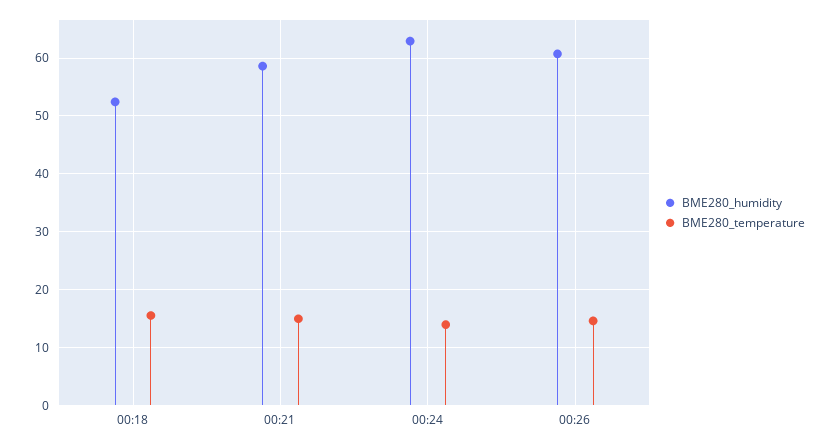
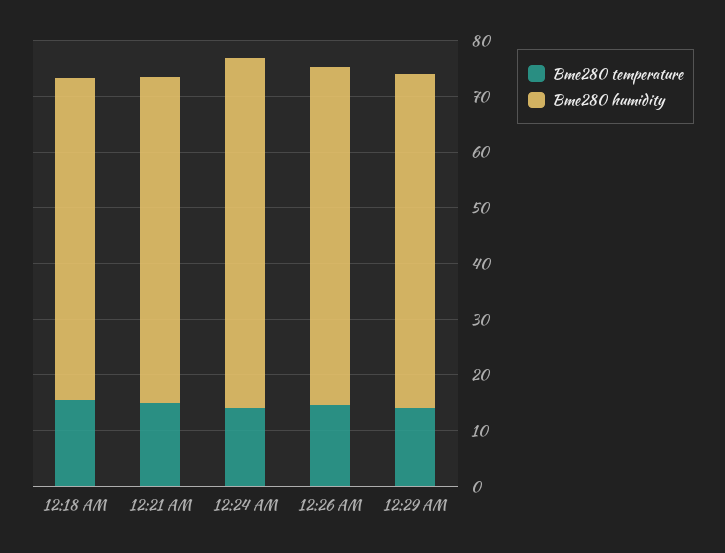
BME280_humidity, 00:18: 52 -> 58
BME280_temperature, 12:29 AM: none -> 14
BME280_humidity, 12:29 AM: none -> 60

